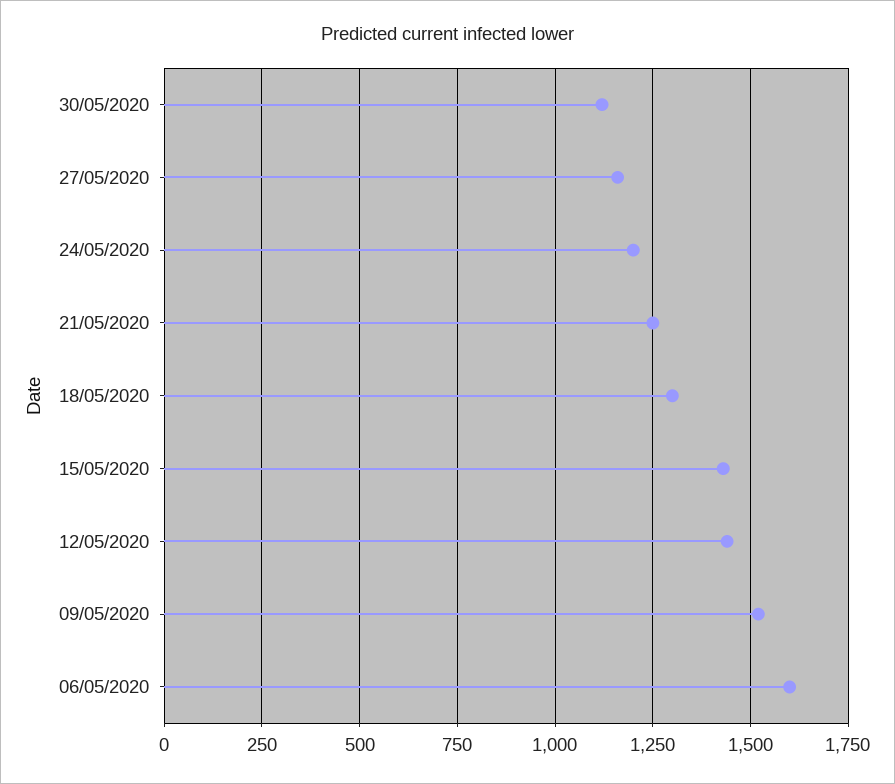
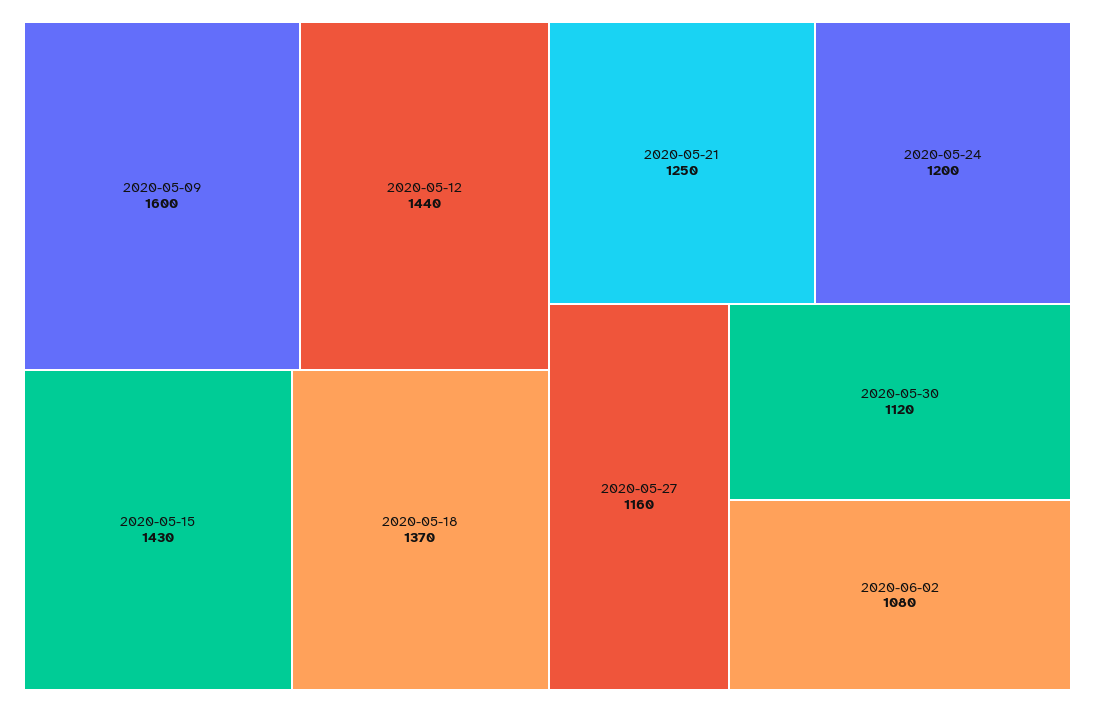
18/05/2020: 1300 -> 1370
09/05/2020: 1525 -> 1600
06/05/2020: 1600 -> none
2020-06-02: none -> 1080

